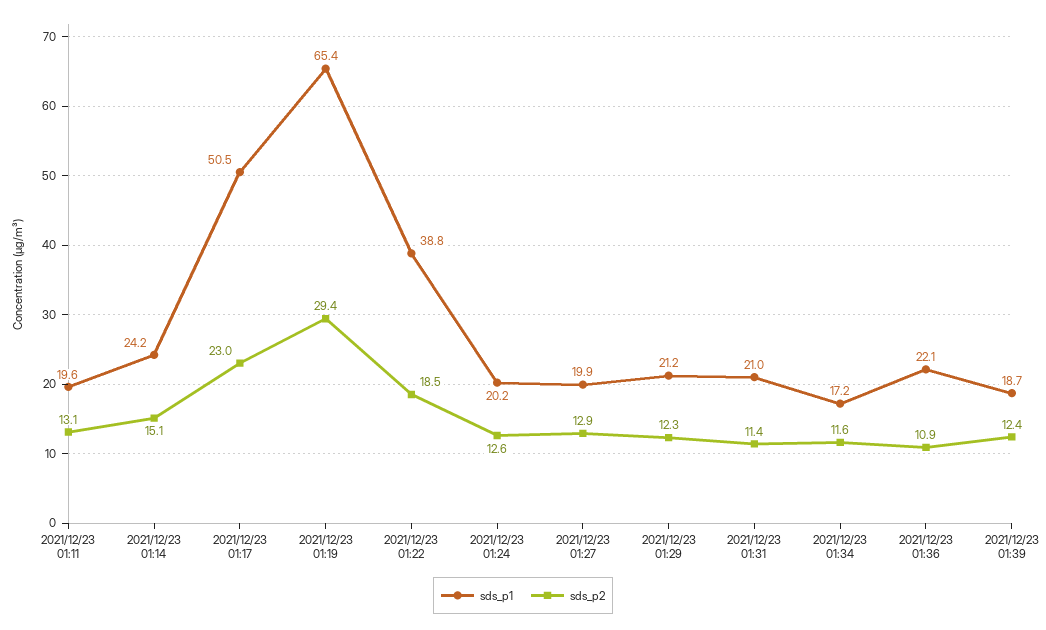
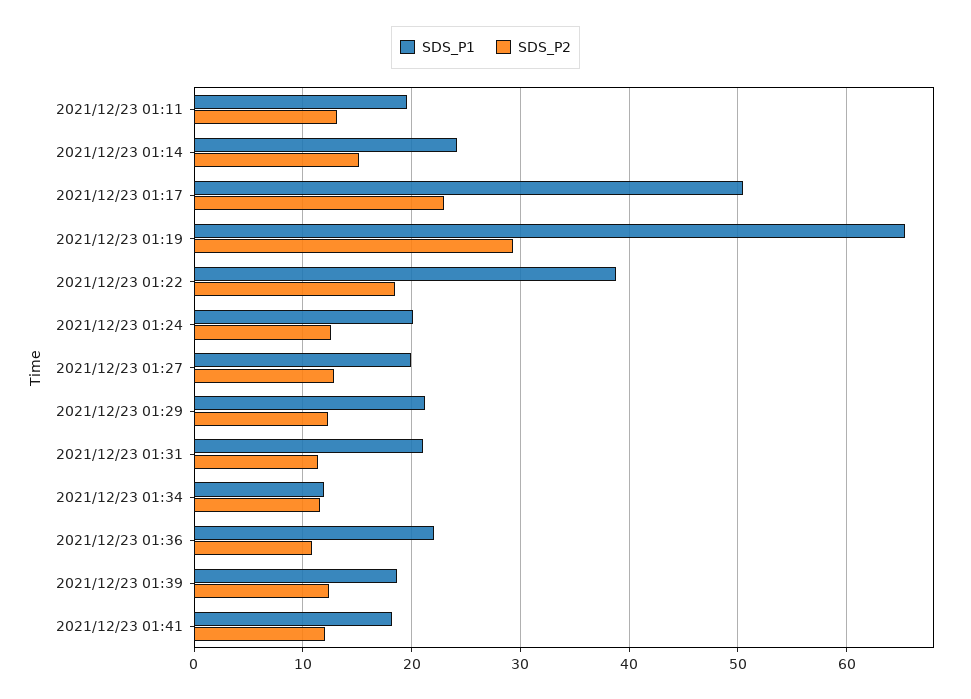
sds_p1, 2021/12/23 01:34: 17.2 -> 12
sds_p1, 2021/12/23 01:41: none -> 18
sds_p2, 2021/12/23 01:41: none -> 12

